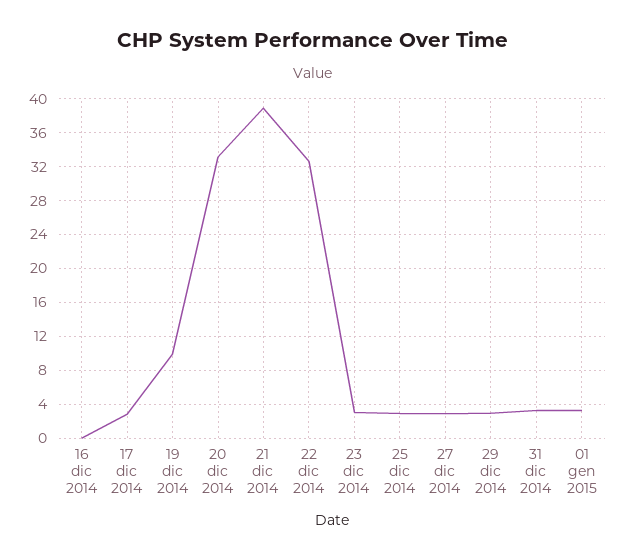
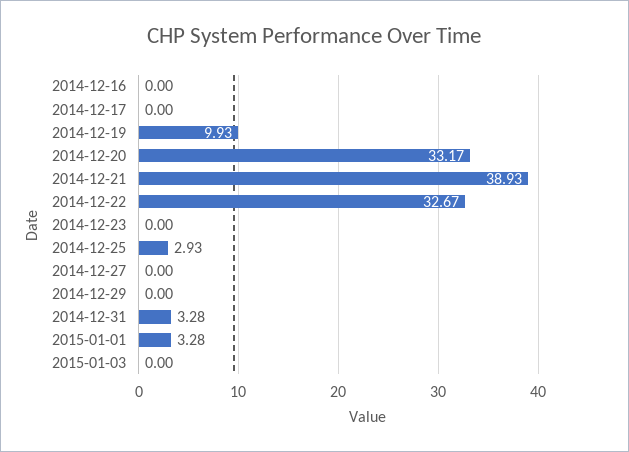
17 dic 2014: 3 -> 0
23 dic 2014: 3 -> 0
27 dic 2014: 3 -> 0
29 dic 2014: 3 -> 0
2015-01-03: none -> 0

